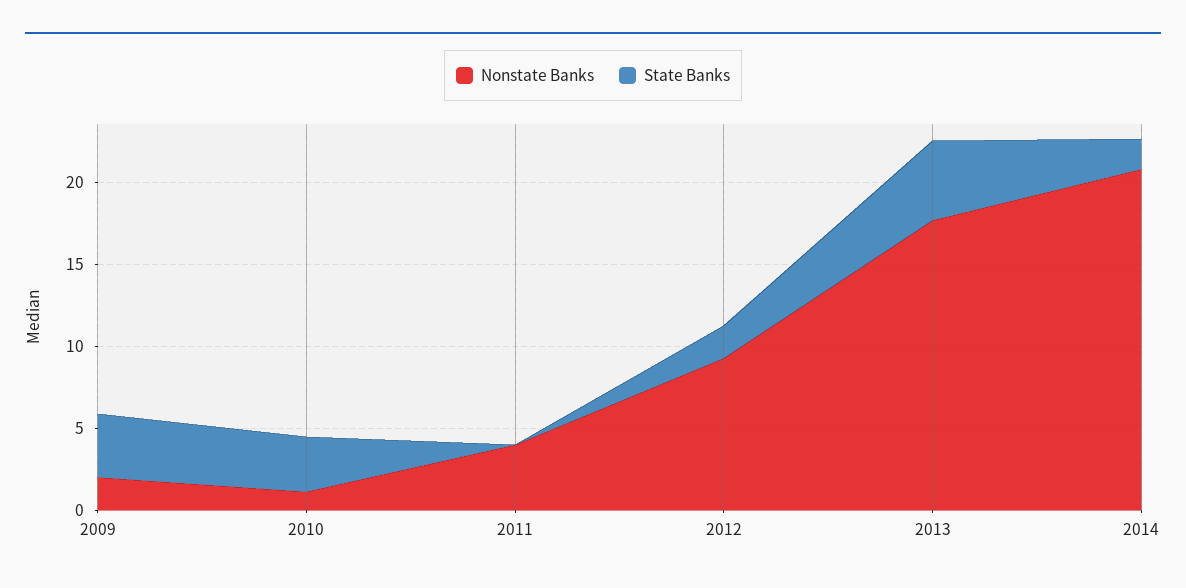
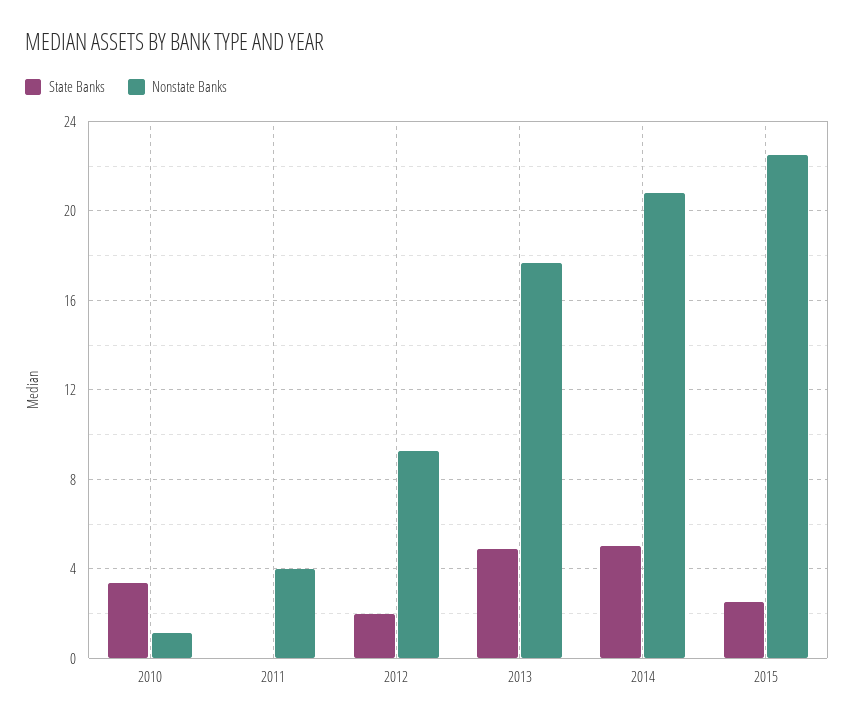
Nonstate Banks, 2009: 2 -> none
State Banks, 2009: 4 -> none
State Banks, 2014: 2 -> 5
State Banks, 2015: none -> 2.5
Nonstate Banks, 2015: none -> 22.5

